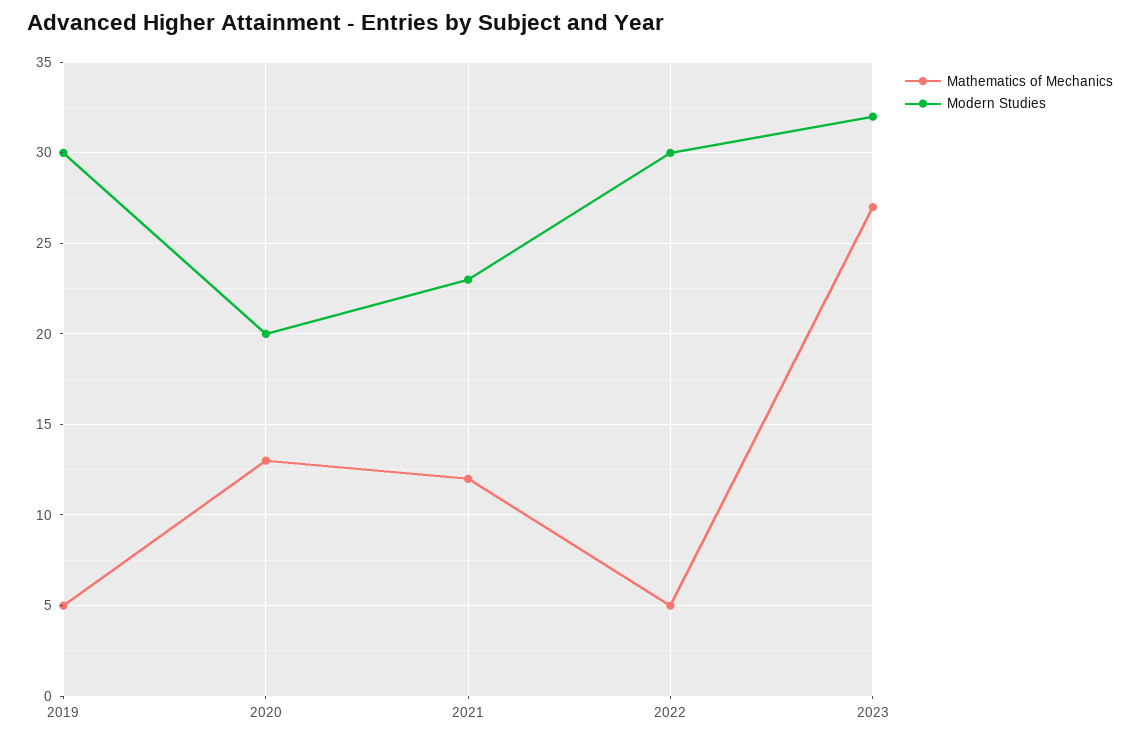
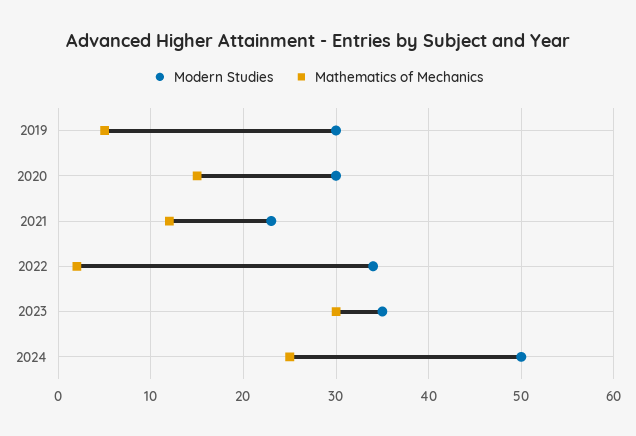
Mathematics of Mechanics, 2020: 13 -> 15
Modern Studies, 2020: 20 -> 30
Mathematics of Mechanics, 2022: 5 -> 2
Modern Studies, 2022: 30 -> 34
Mathematics of Mechanics, 2023: 27 -> 30
Modern Studies, 2023: 32 -> 35
Modern Studies, 2024: none -> 50
Mathematics of Mechanics, 2024: none -> 25

